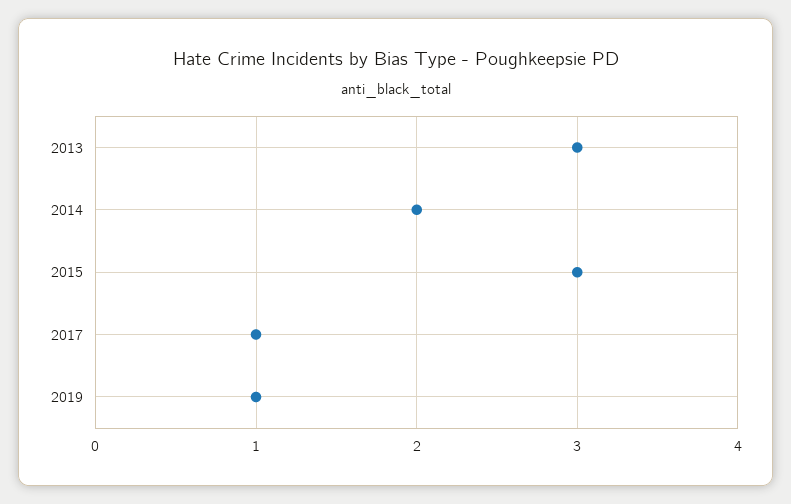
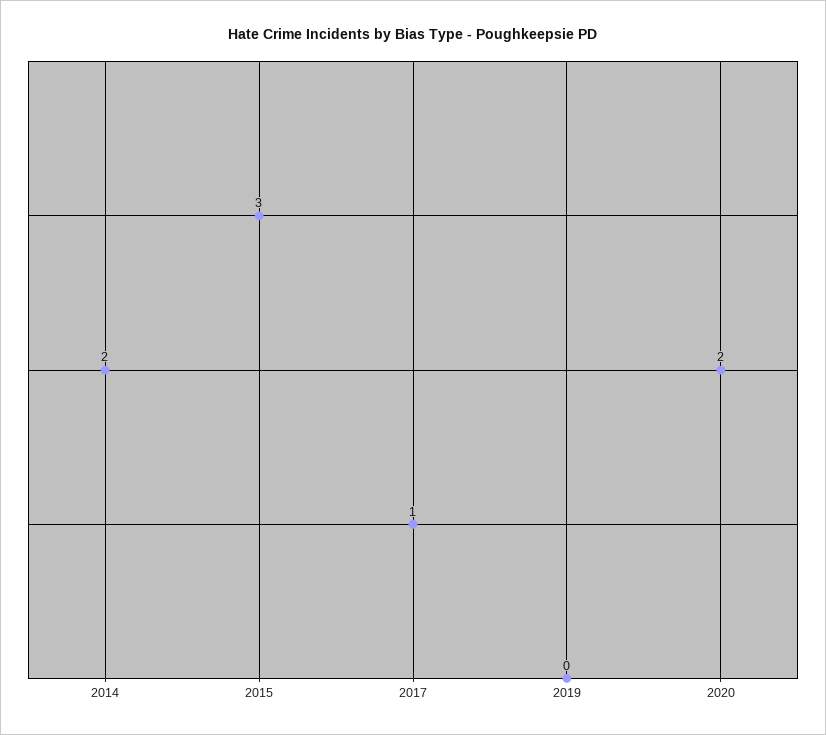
2013: 3 -> none
2019: 1 -> 0
2020: none -> 2

